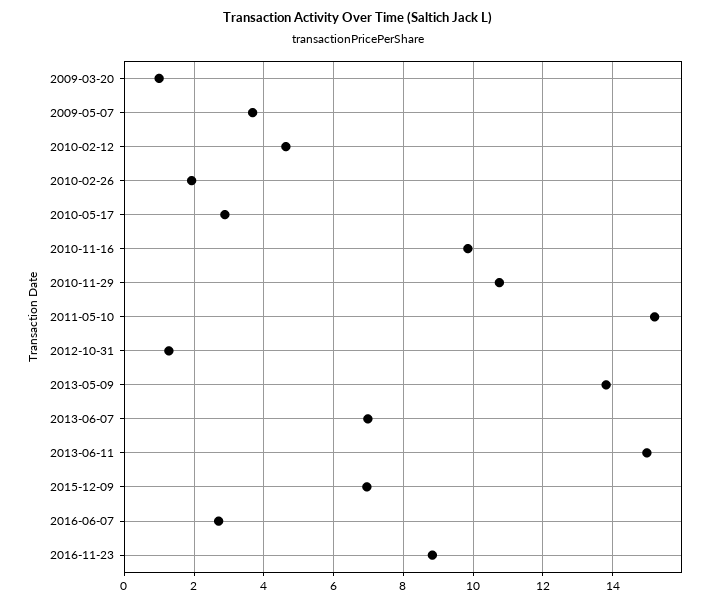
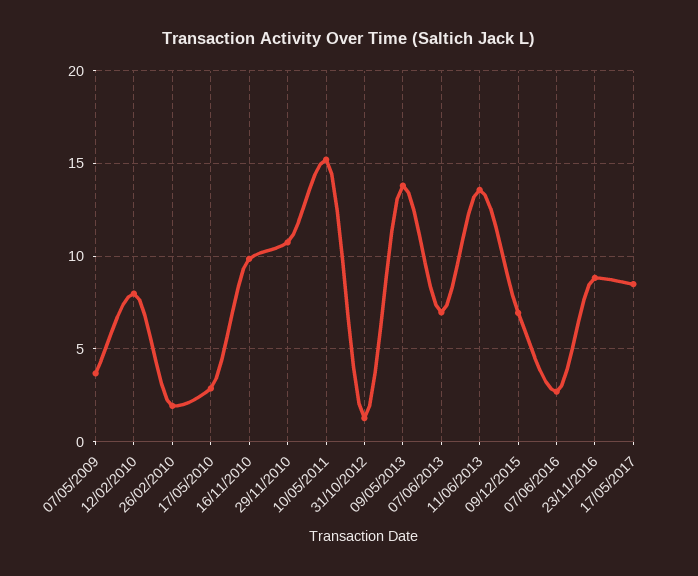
2009-03-20: 1 -> none
2010-02-12: 4.6 -> 8
2013-06-11: 15 -> 13.5
17/05/2017: none -> 8.5

